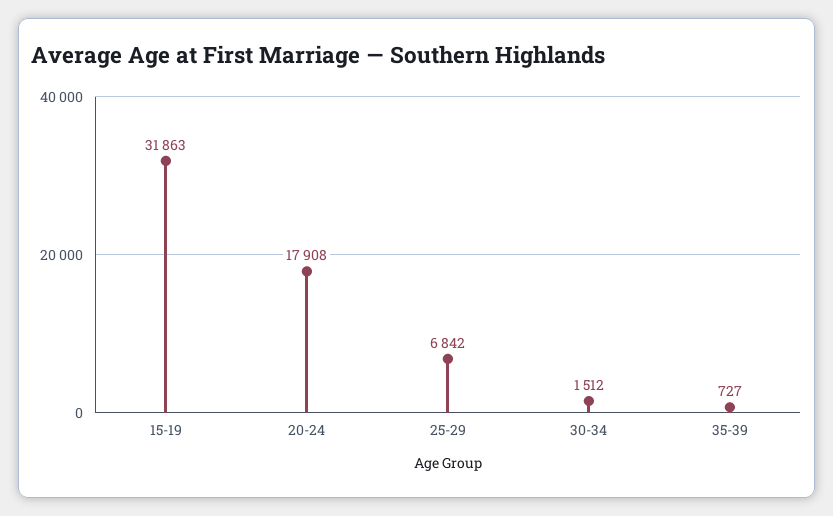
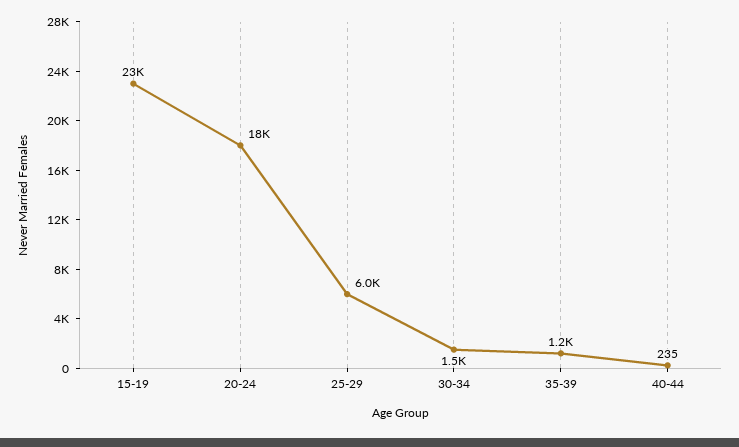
15-19: 31863 -> 23000
25-29: 6842 -> 6000
35-39: 727 -> 1200
40-44: none -> 235

